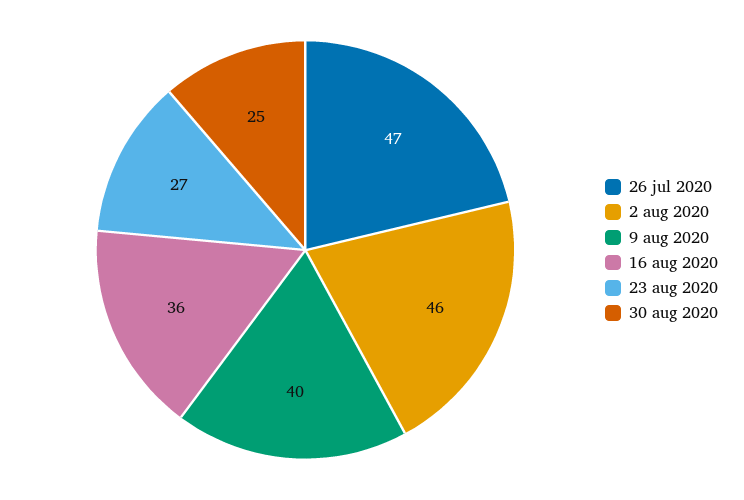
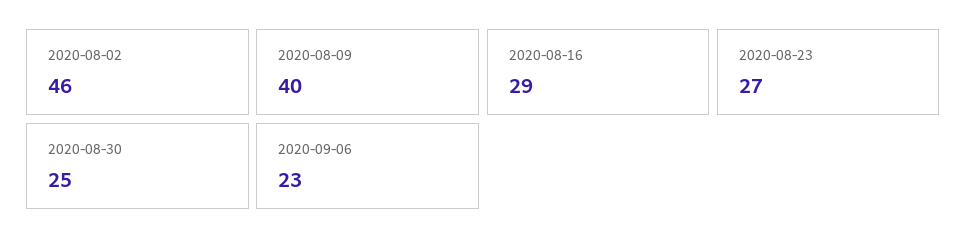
26 jul 2020: 47 -> none
16 aug 2020: 36 -> 29
2020-09-06: none -> 23

